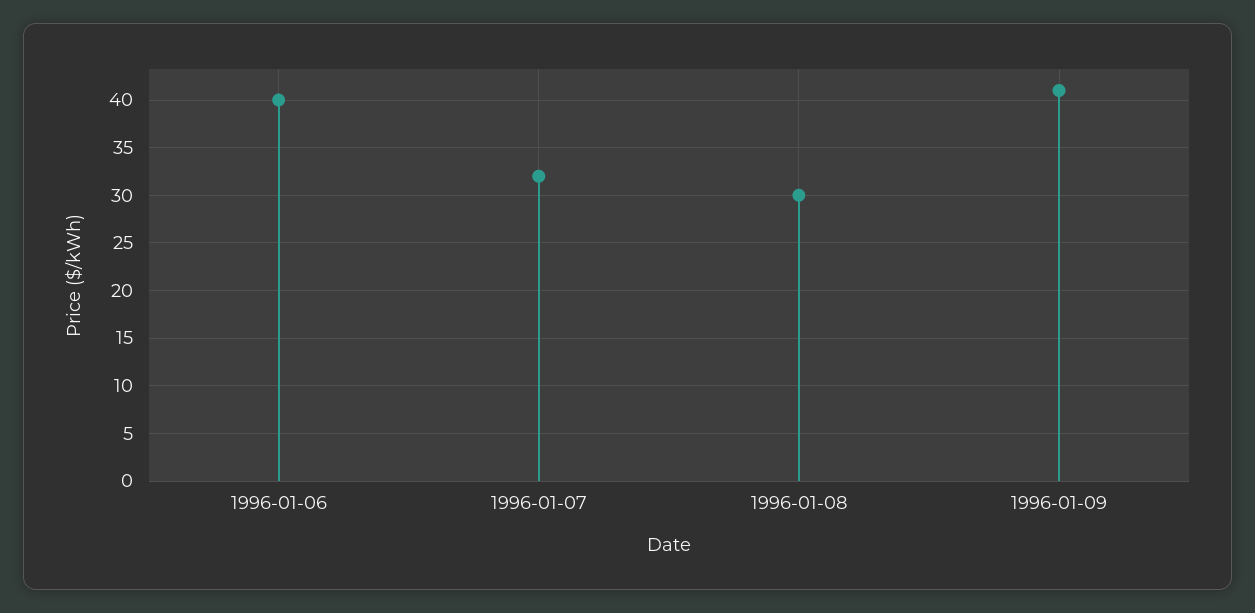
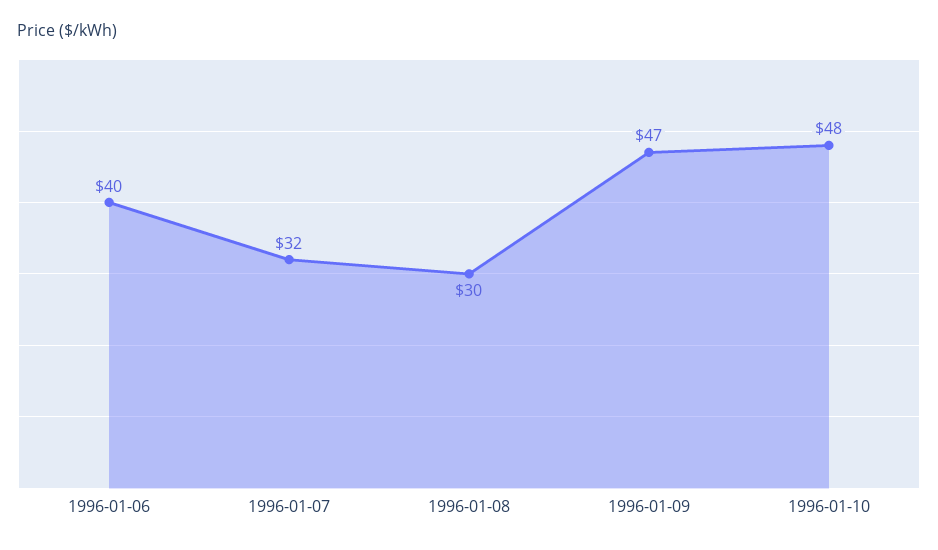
1996-01-09: 41 -> 47
1996-01-10: none -> 48

